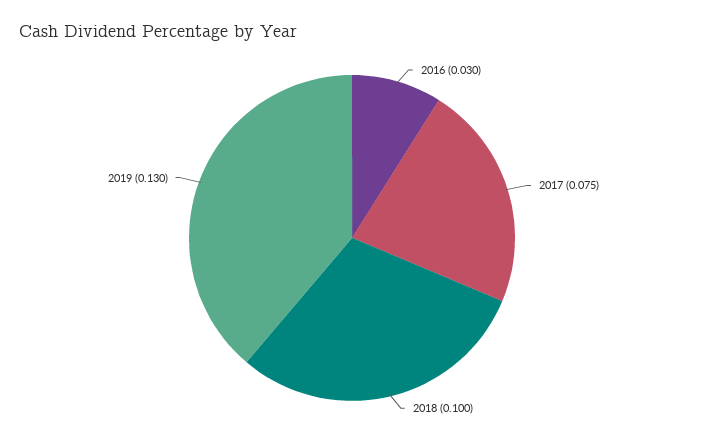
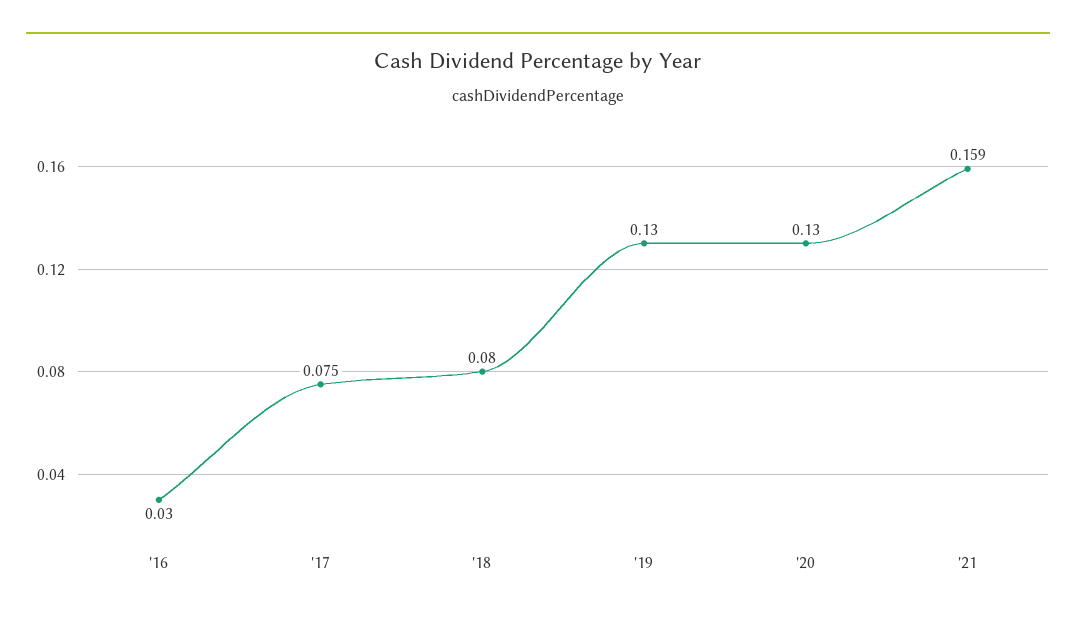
2018: 0.1 -> 0.08
'20: none -> 0.13
'21: none -> 0.159

